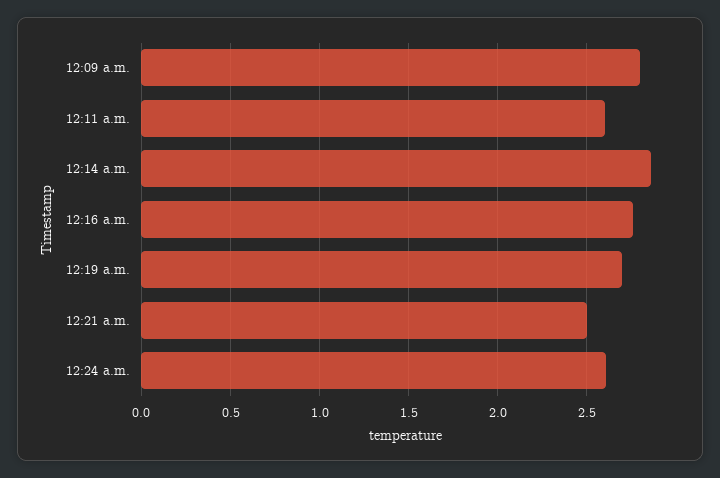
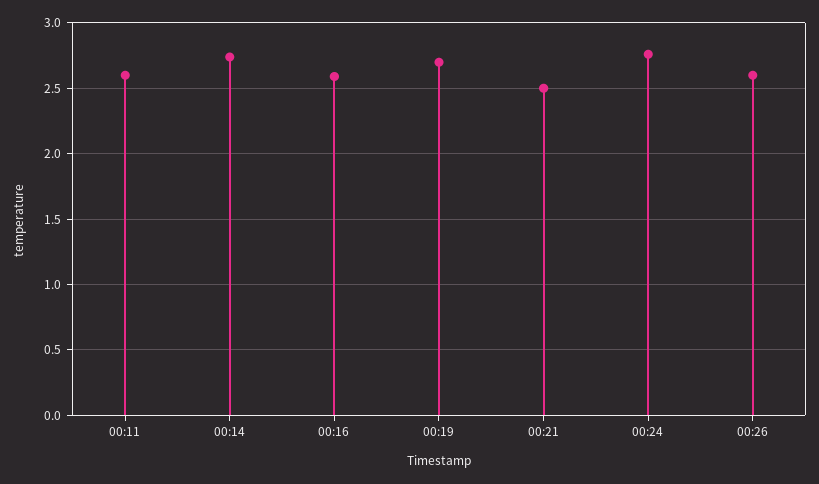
12:09 a.m.: 2.8 -> none
12:14 a.m.: 2.85 -> 2.75
12:16 a.m.: 2.75 -> 2.6
12:24 a.m.: 2.6 -> 2.75
00:26: none -> 2.6

